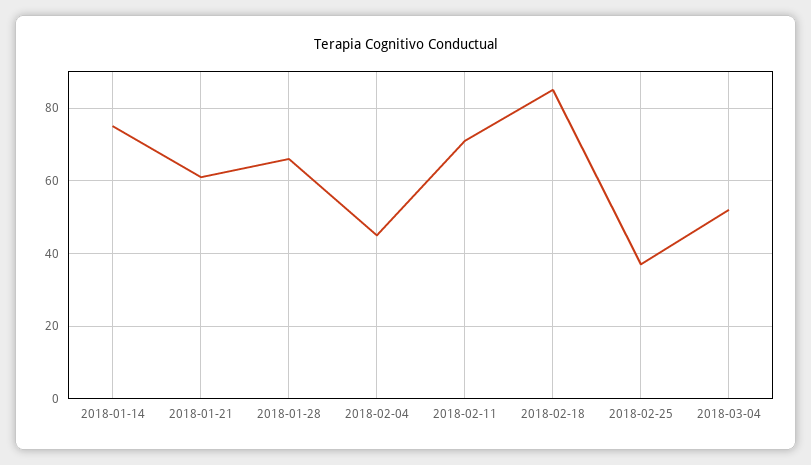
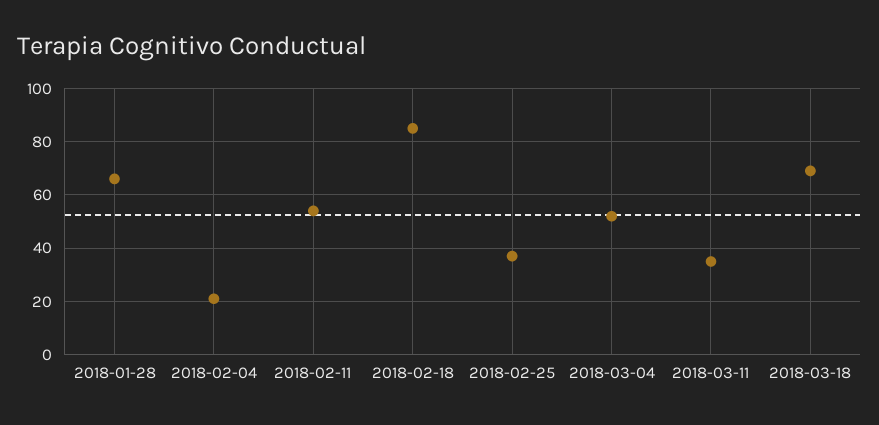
2018-01-14: 75 -> none
2018-01-21: 60 -> none
2018-02-04: 45 -> 20
2018-02-11: 70 -> 55
2018-03-11: none -> 35
2018-03-18: none -> 70

